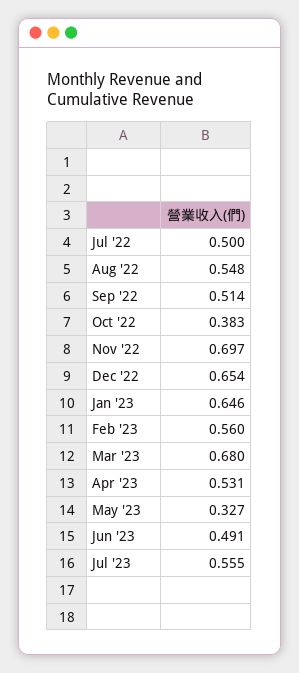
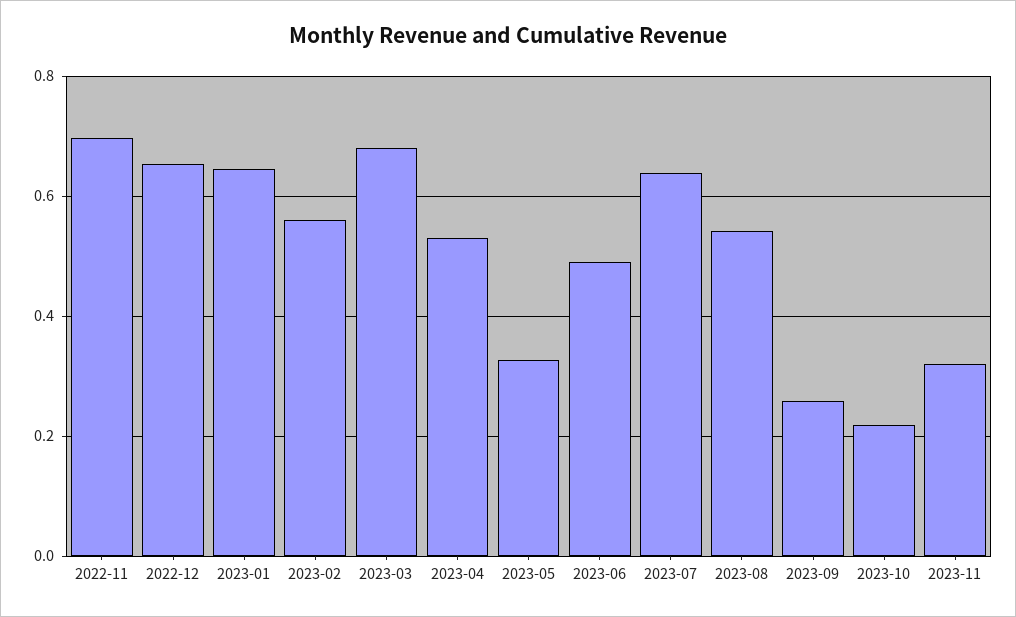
Jul '22: 0.5 -> none
Aug '22: 0.548 -> none
Sep '22: 0.514 -> none
Oct '22: 0.383 -> none
Jul '23: 0.555 -> 0.64
2023-08: none -> 0.54
2023-09: none -> 0.26
2023-10: none -> 0.22
2023-11: none -> 0.32

